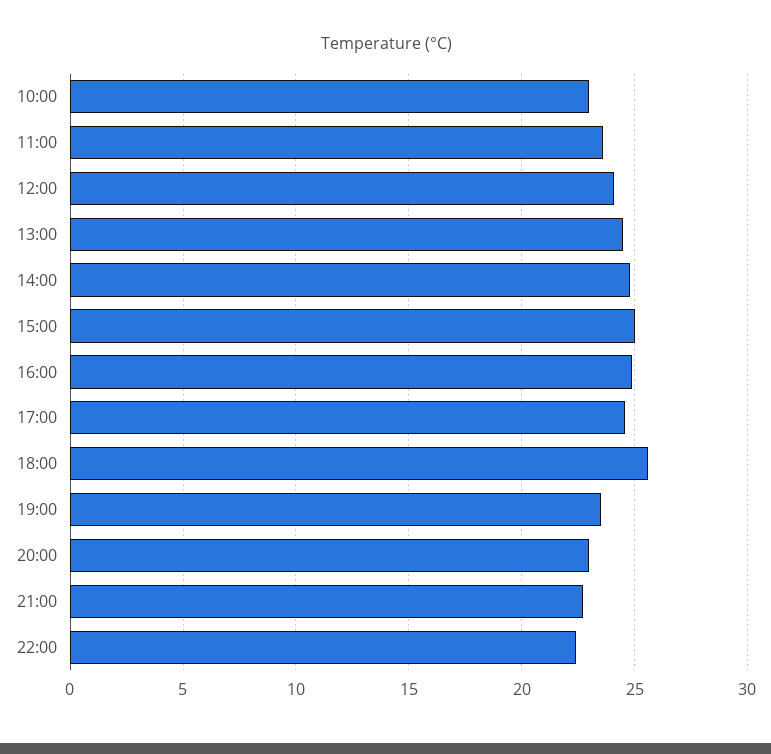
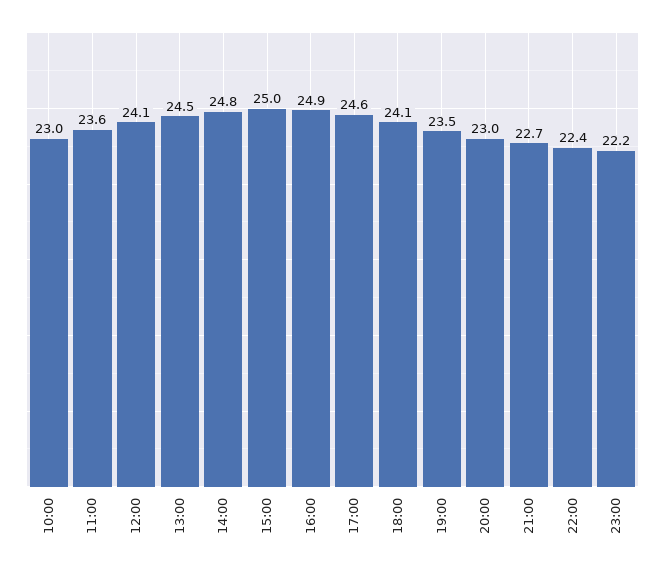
18:00: 25.5 -> 24.1
23:00: none -> 22.2

